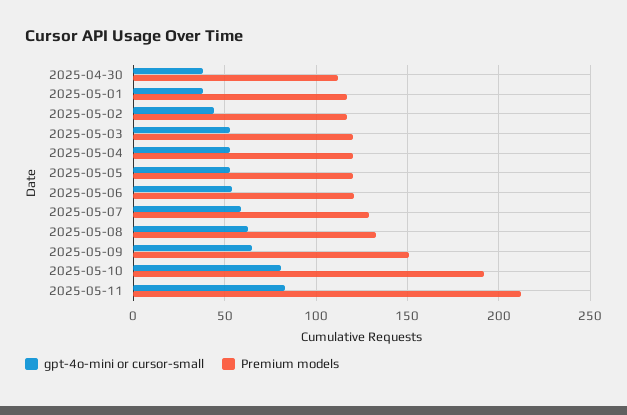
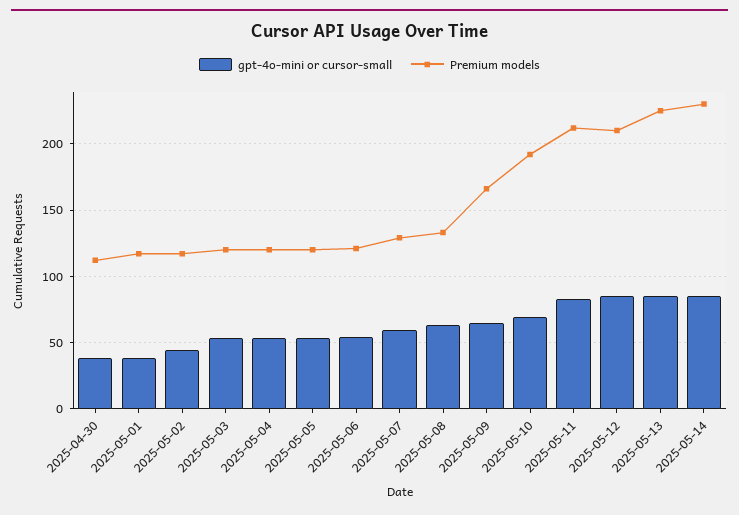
Premium models, 2025-05-09: 150 -> 165
gpt-4o-mini or cursor-small, 2025-05-10: 80 -> 70
gpt-4o-mini or cursor-small, 2025-05-12: none -> 85
Premium models, 2025-05-12: none -> 210
gpt-4o-mini or cursor-small, 2025-05-13: none -> 85
Premium models, 2025-05-13: none -> 225
gpt-4o-mini or cursor-small, 2025-05-14: none -> 85
Premium models, 2025-05-14: none -> 230

